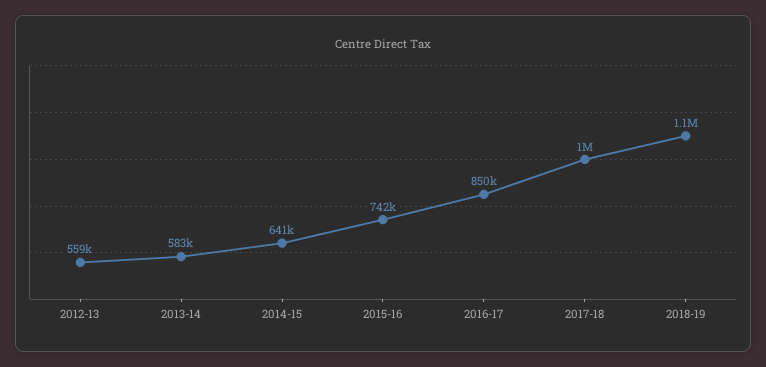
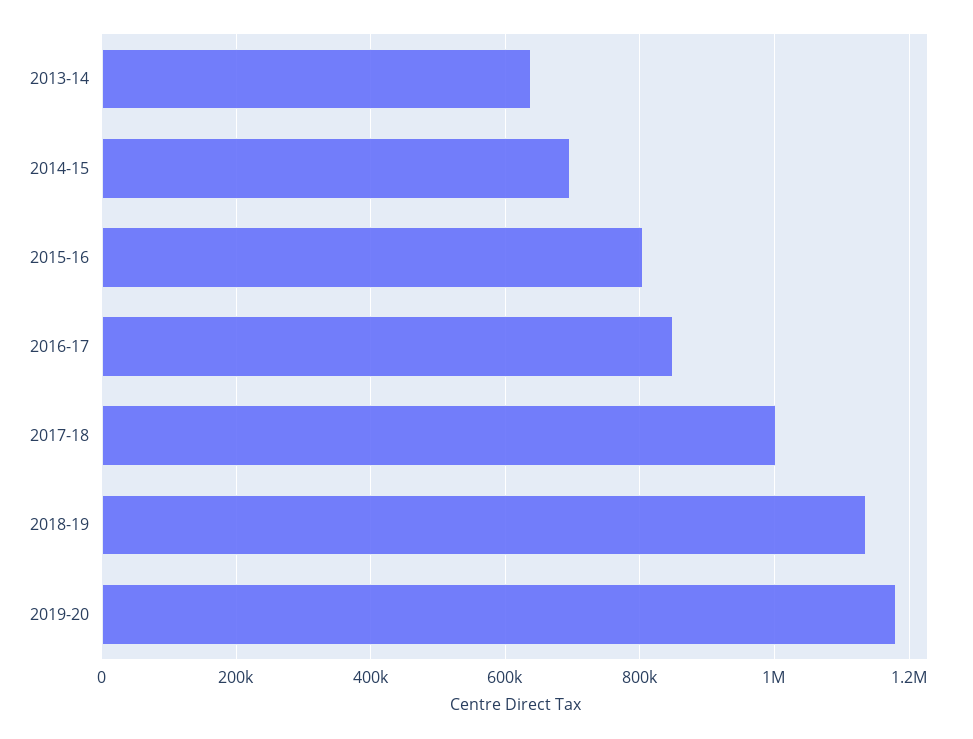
2012-13: 559000 -> none
2013-14: 583000 -> 640000
2014-15: 641000 -> 700000
2015-16: 742000 -> 800000
2019-20: none -> 1180000

